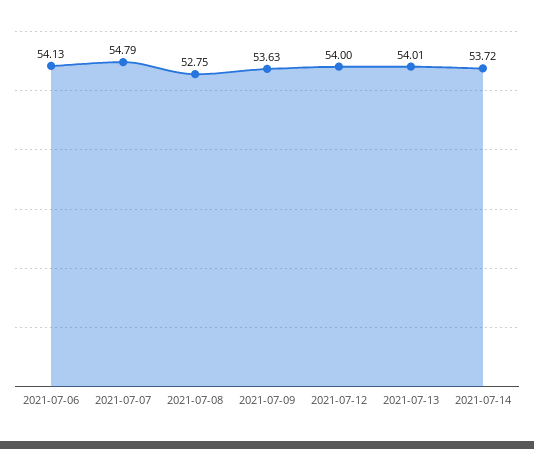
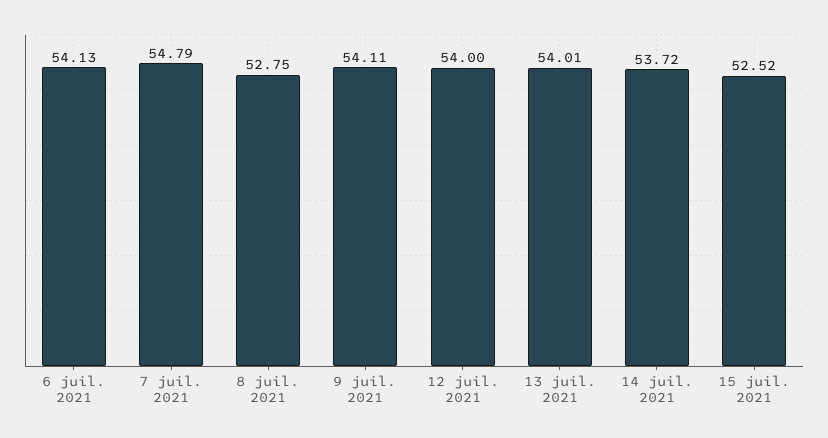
2021-07-09: 53.63 -> 54.11
15 juil. 2021: none -> 52.52

